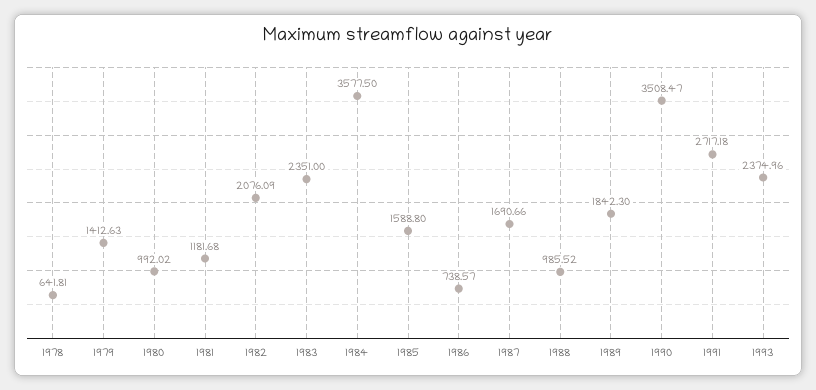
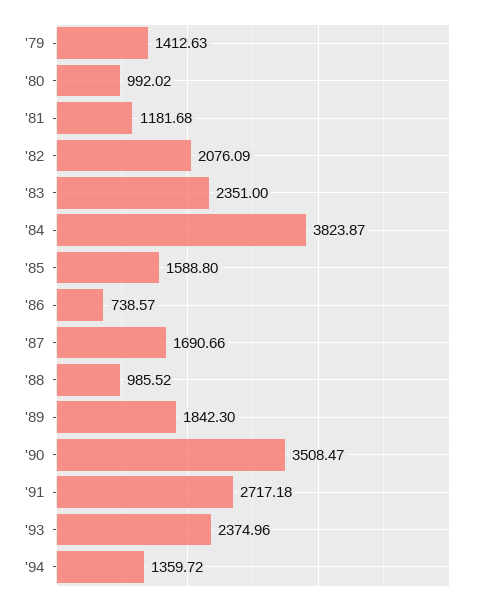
1978: 641.81 -> none
1984: 3577.5 -> 3823.87
'94: none -> 1359.72

